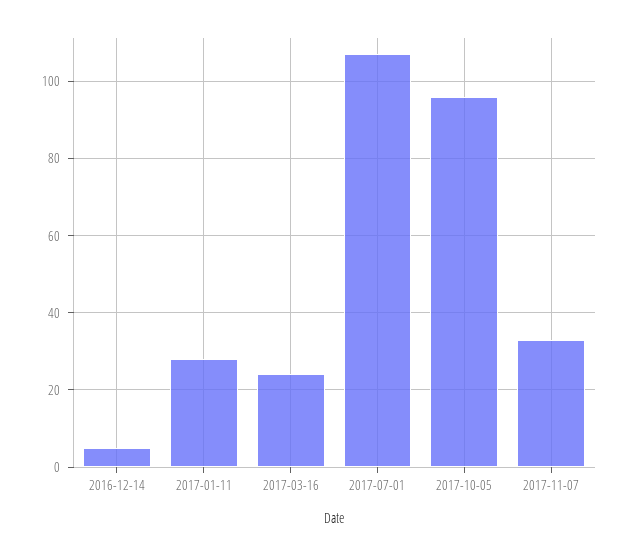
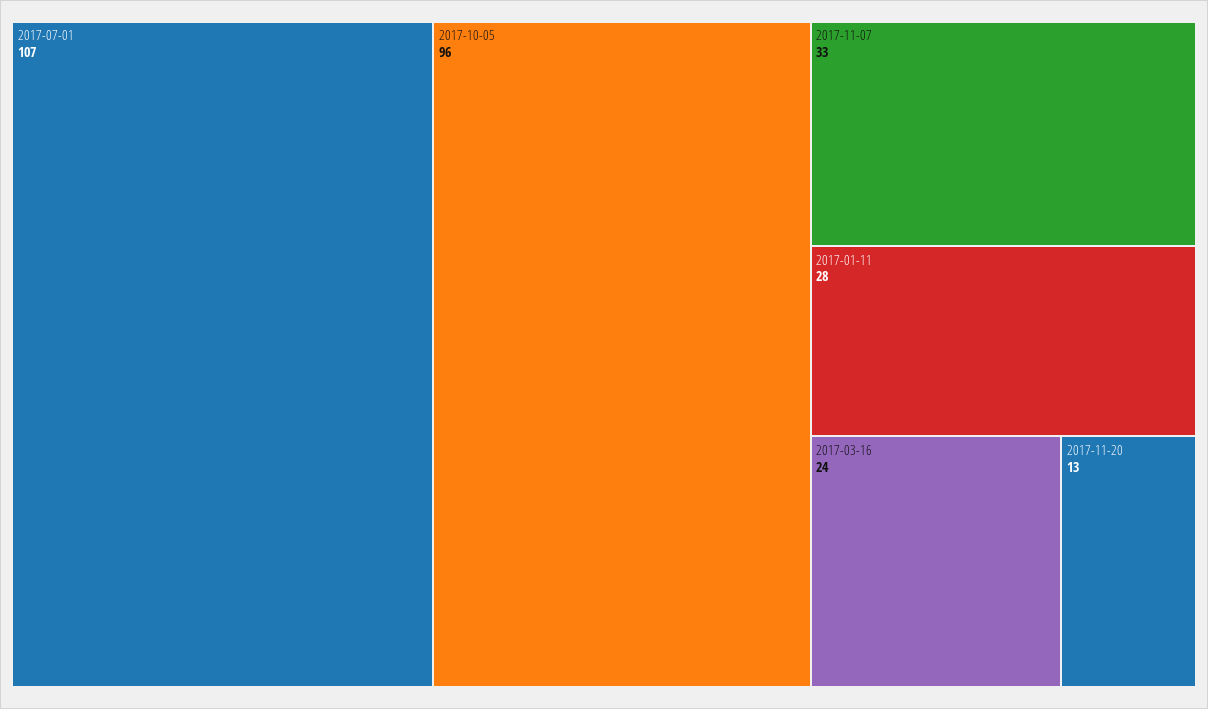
2016-12-14: 5 -> none
2017-11-20: none -> 13

